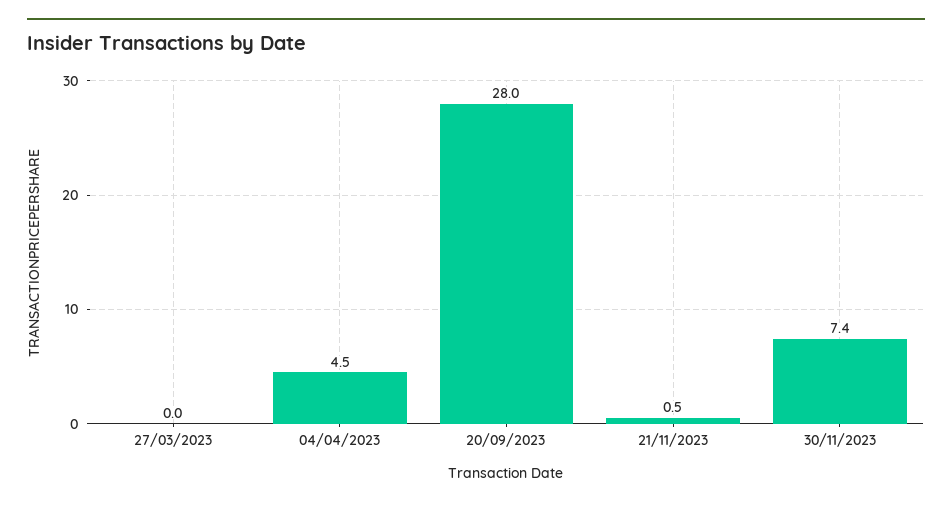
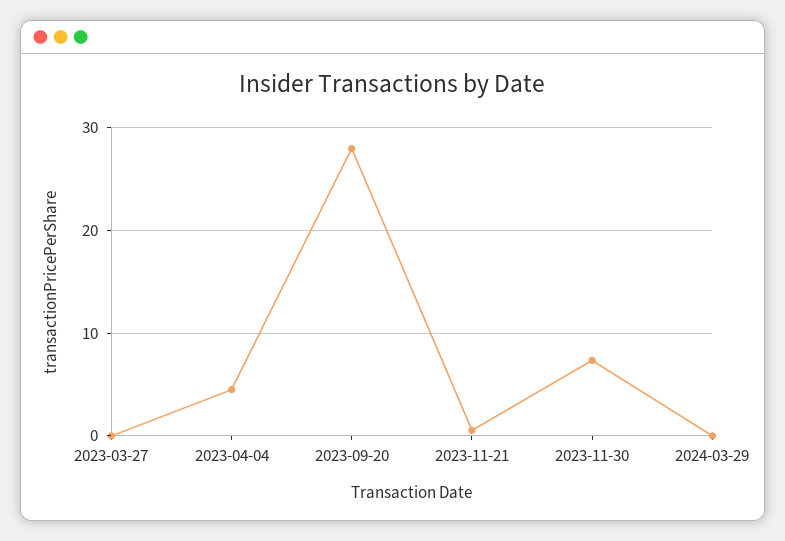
2024-03-29: none -> 0

